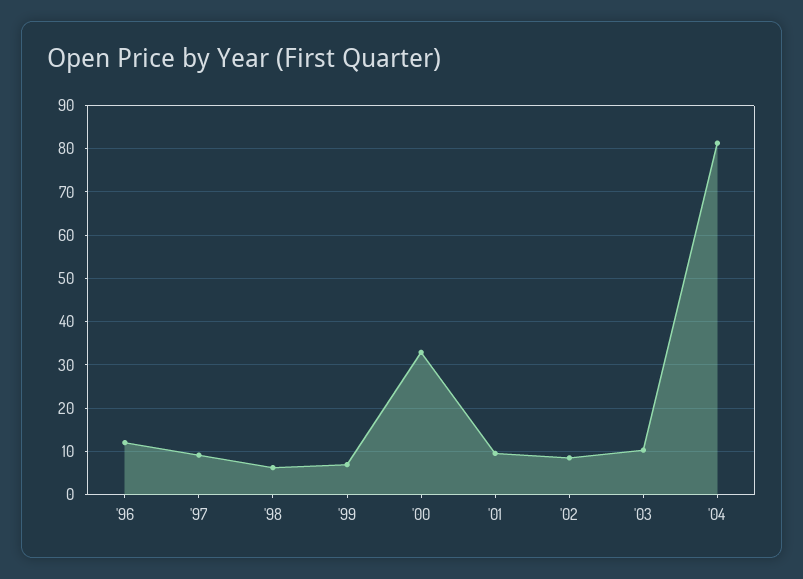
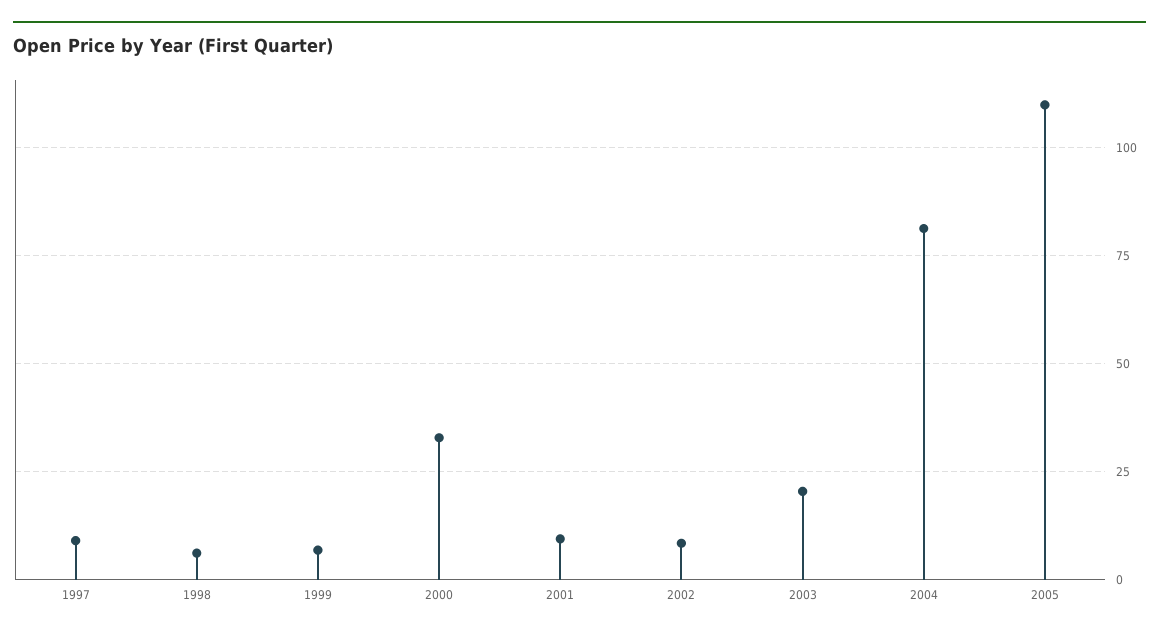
'96: 12 -> none
'03: 10 -> 20
2005: none -> 110

